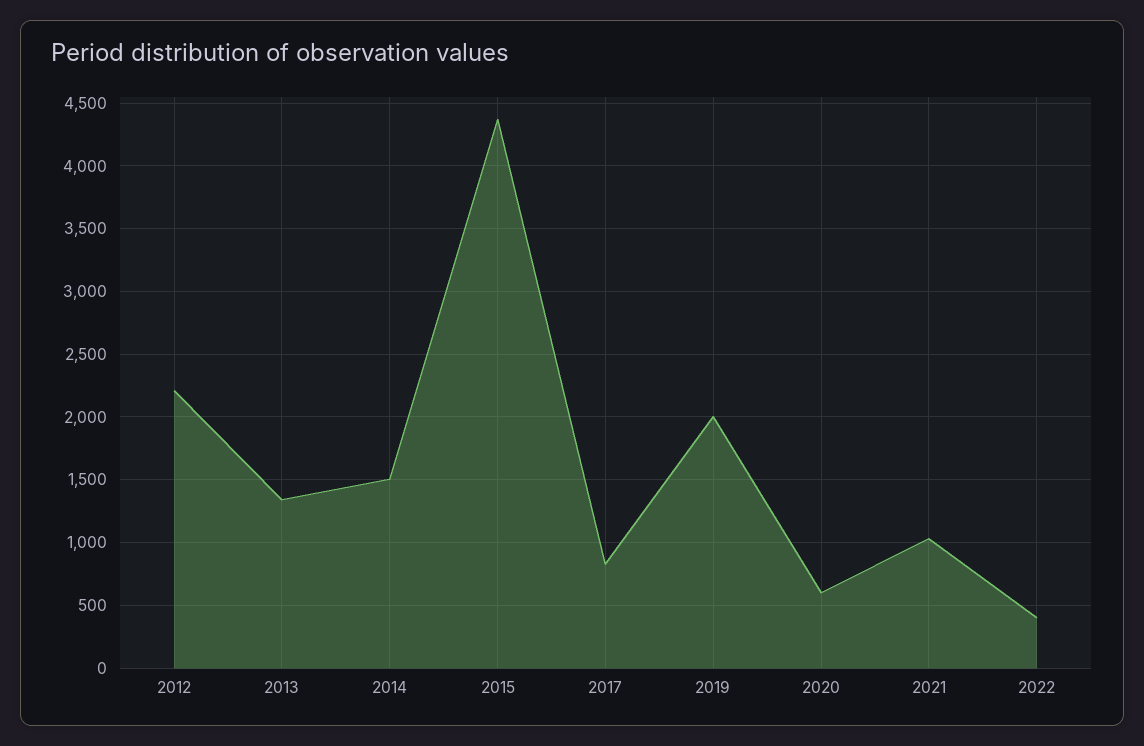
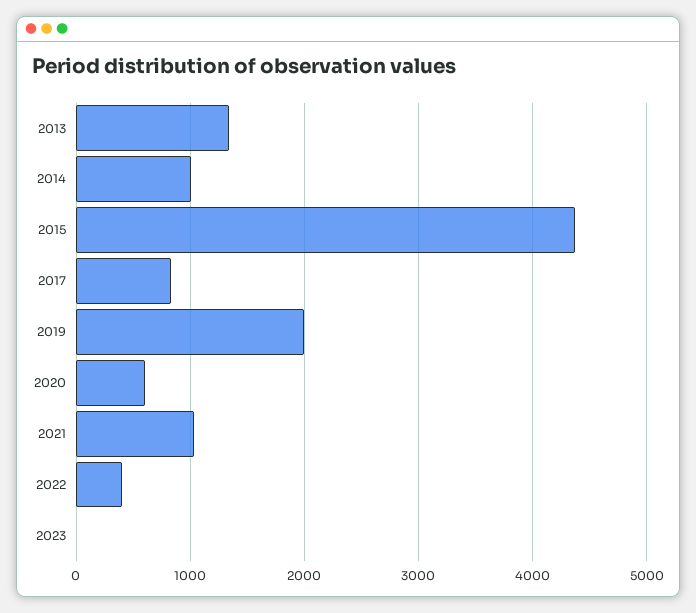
2012: 2200 -> none
2014: 1500 -> 1000
2023: none -> 0

